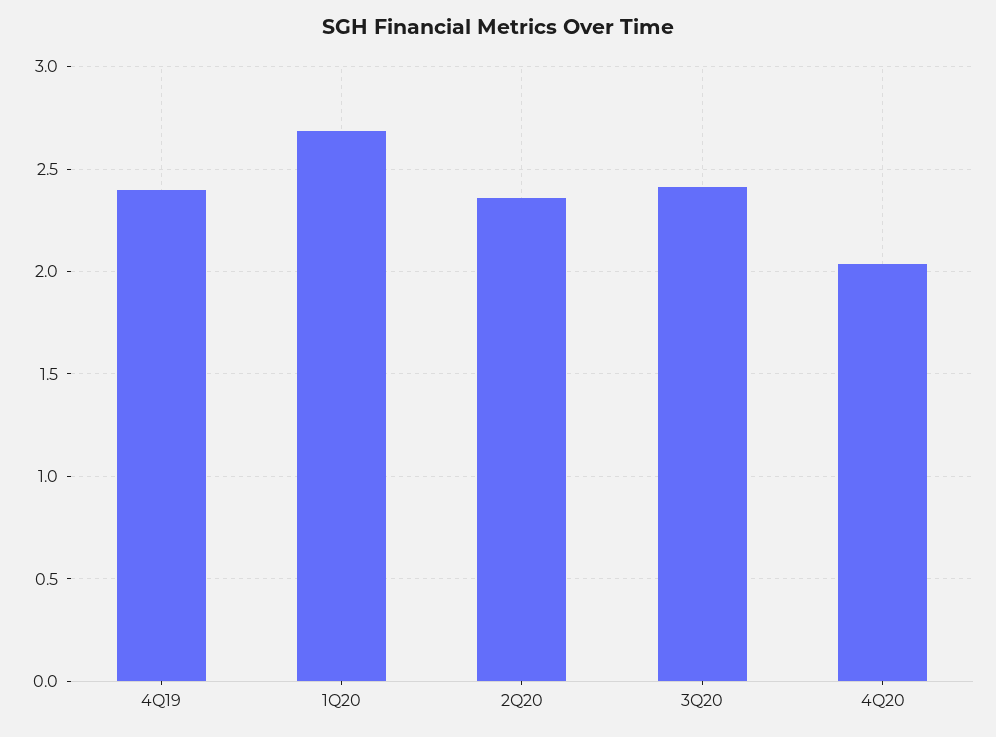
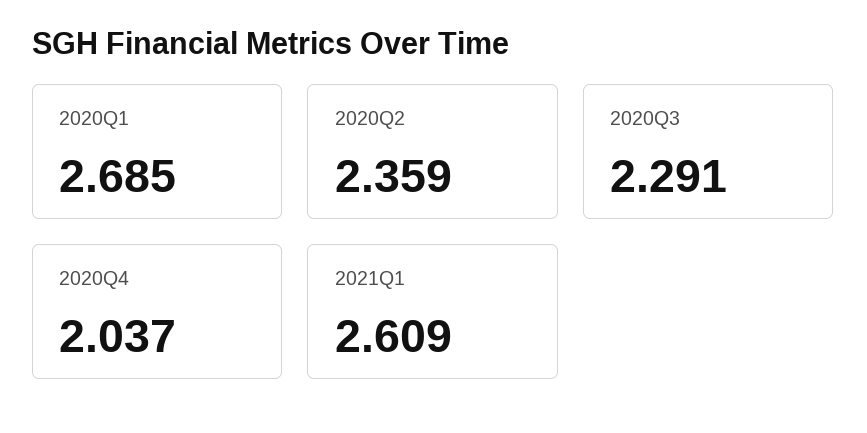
4Q19: 2.4 -> none
3Q20: 2.4 -> 2.291
2021Q1: none -> 2.609

